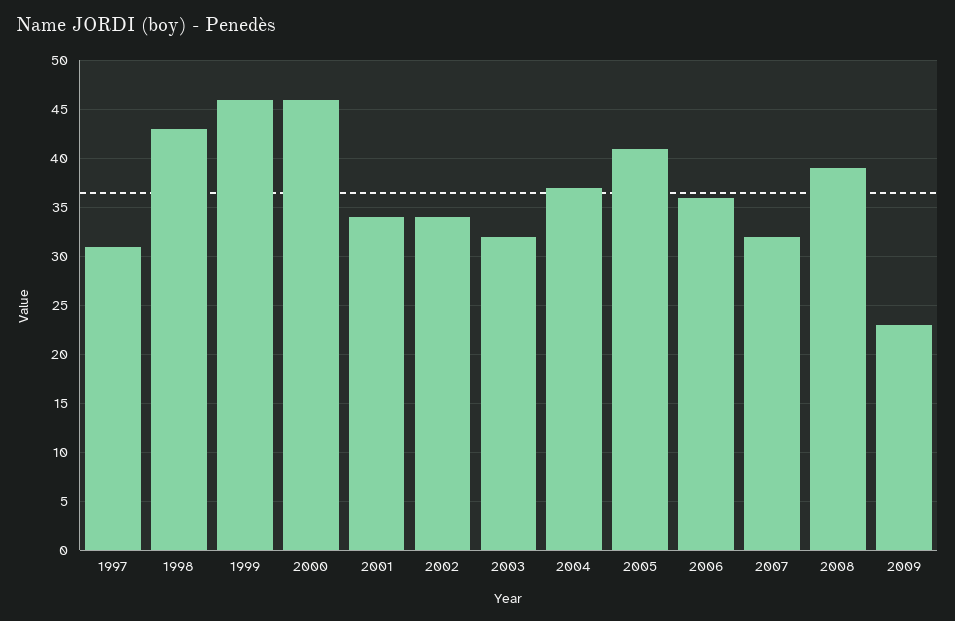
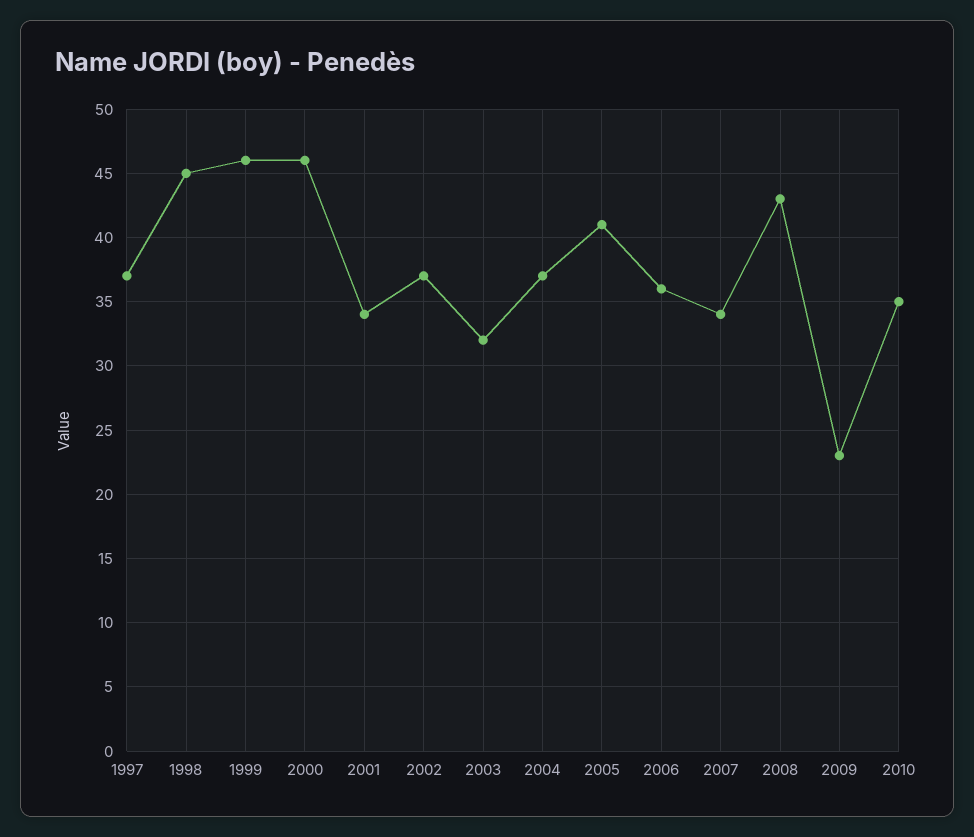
1997: 31 -> 37
1998: 43 -> 45
2002: 34 -> 37
2007: 32 -> 34
2008: 39 -> 43
2010: none -> 35

